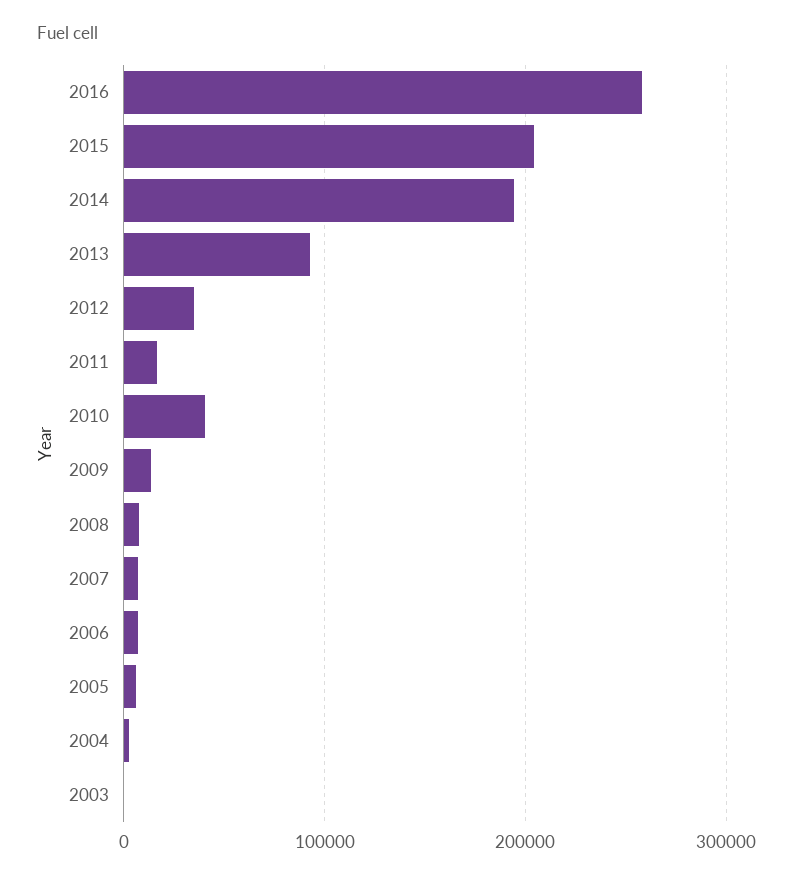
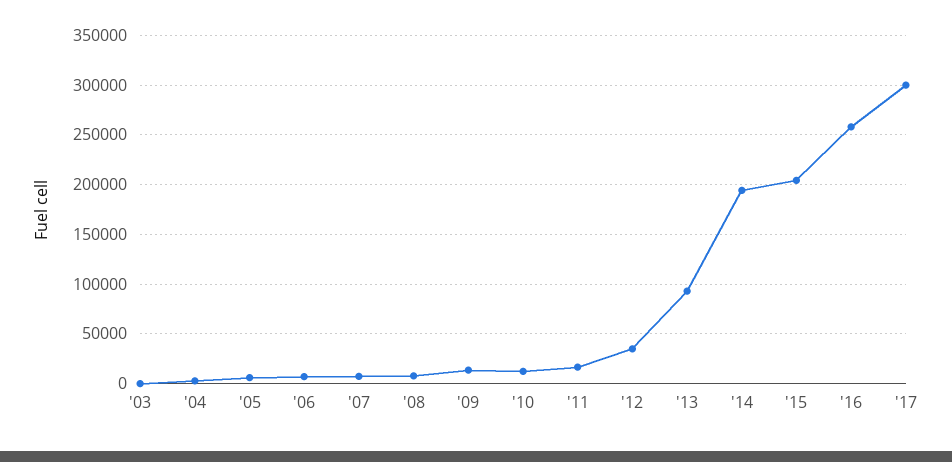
2010: 40000 -> 10000
'17: none -> 300000

